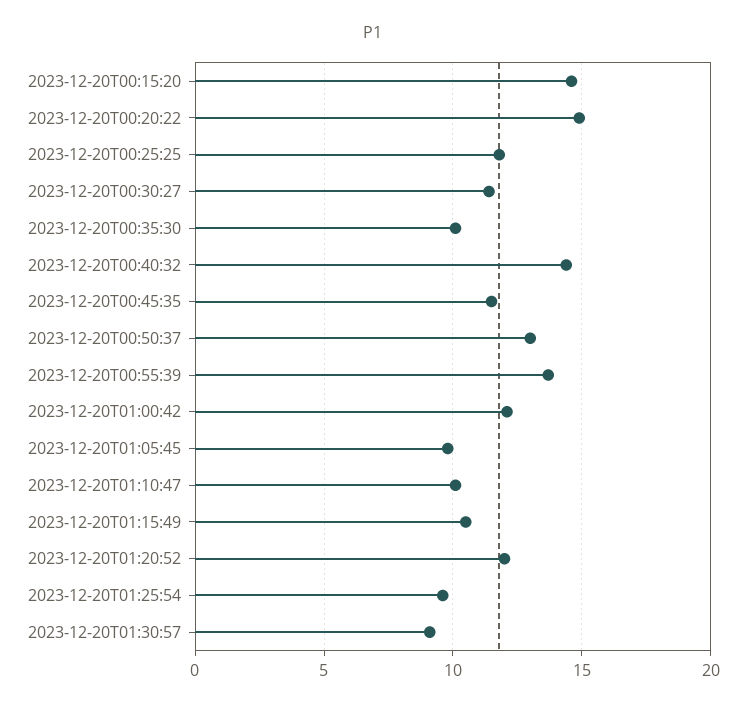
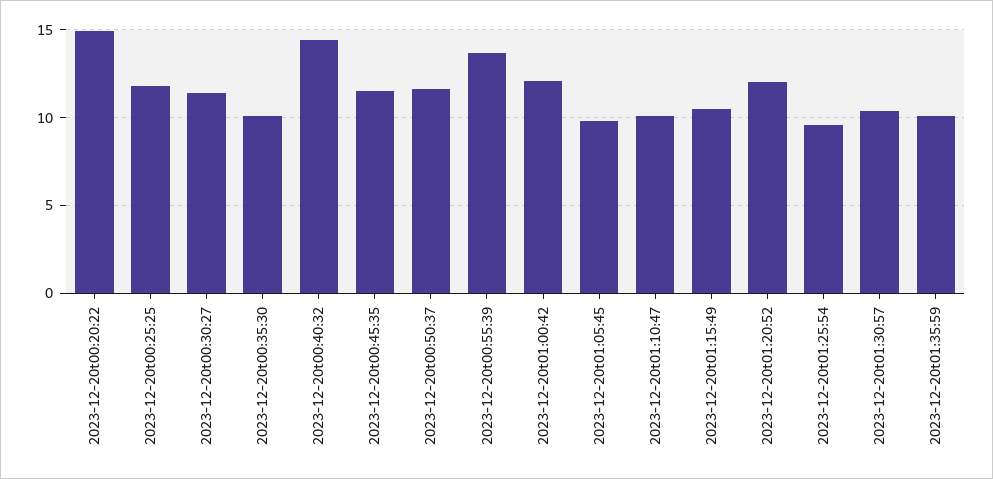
2023-12-20T00:15:20: 14.5 -> none
2023-12-20T00:50:37: 13 -> 11.5
2023-12-20T01:30:57: 9 -> 10.5
2023-12-20t01:35:59: none -> 10

